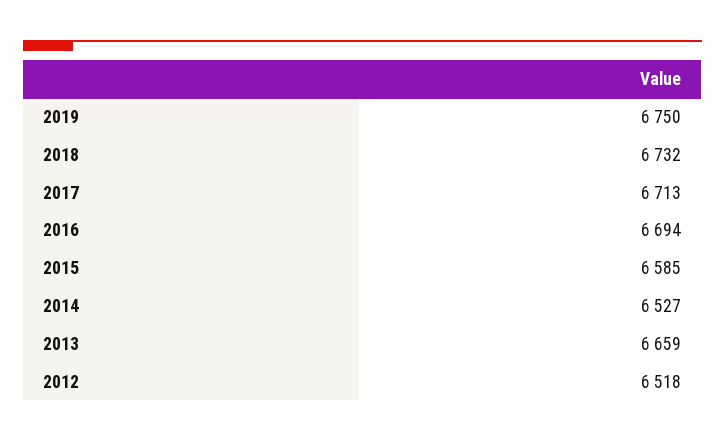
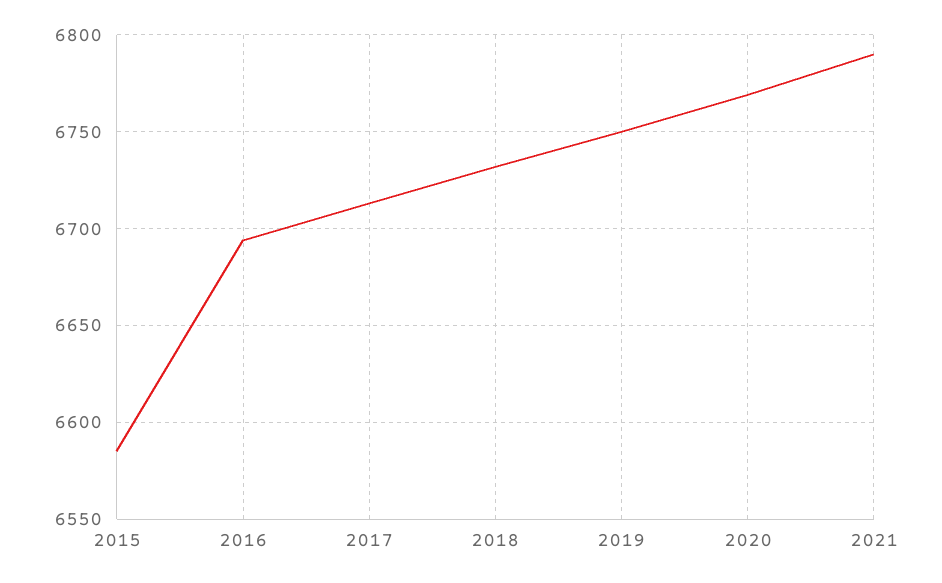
2014: 6527 -> none
2013: 6659 -> none
2012: 6518 -> none
2020: none -> 6770
2021: none -> 6790

